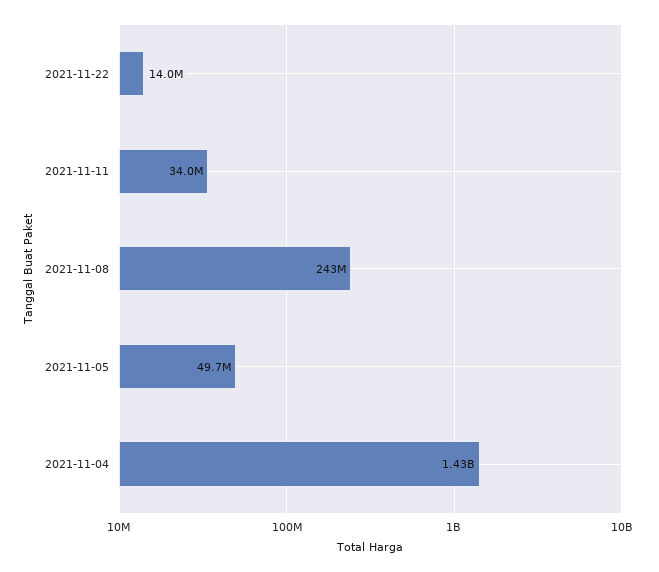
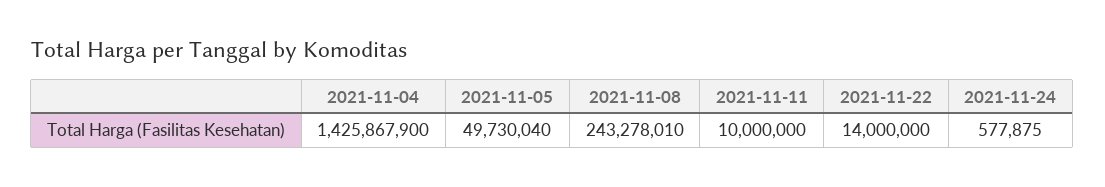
2021-11-11: 34000000 -> 10000000
2021-11-24: none -> 577875

